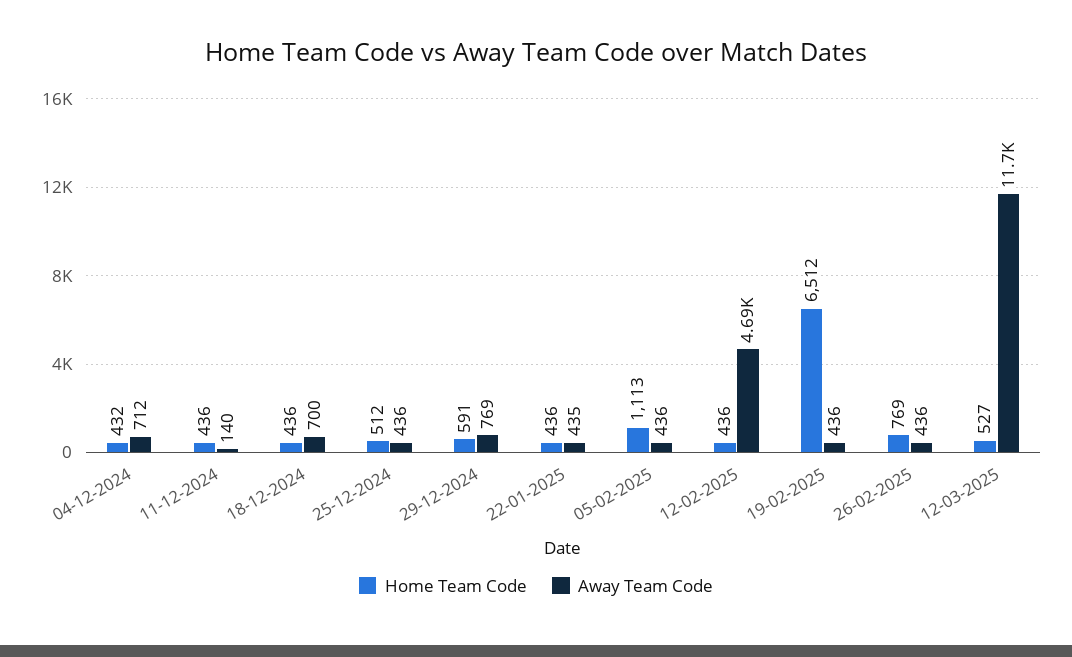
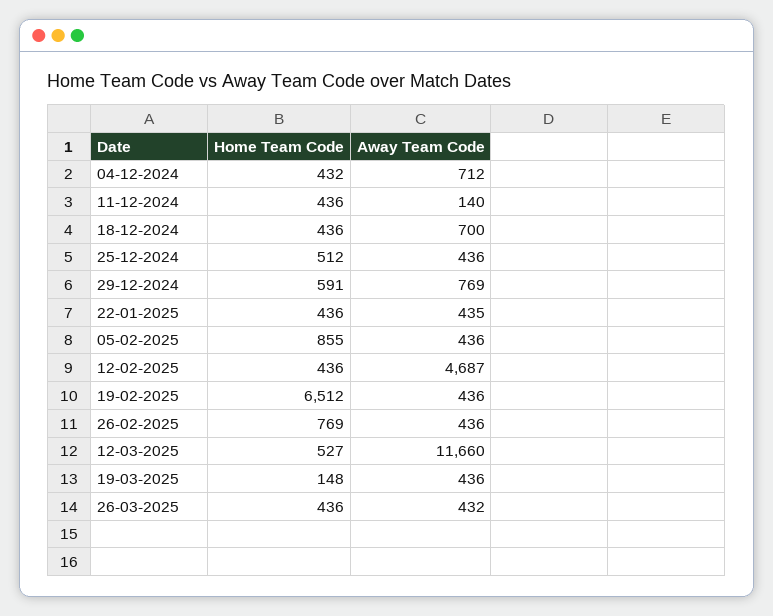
Home Team Code, 05-02-2025: 1113 -> 855
Home Team Code, 19-03-2025: none -> 148
Away Team Code, 19-03-2025: none -> 436
Home Team Code, 26-03-2025: none -> 436
Away Team Code, 26-03-2025: none -> 432

